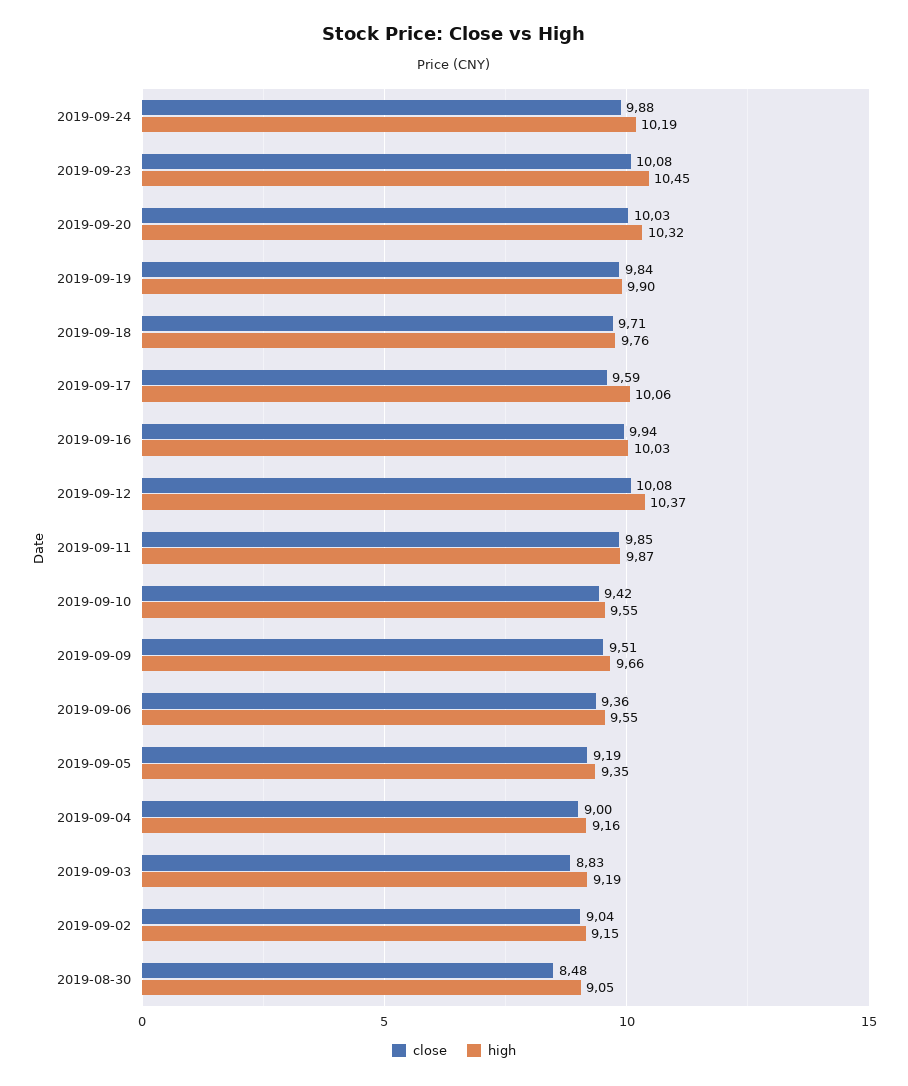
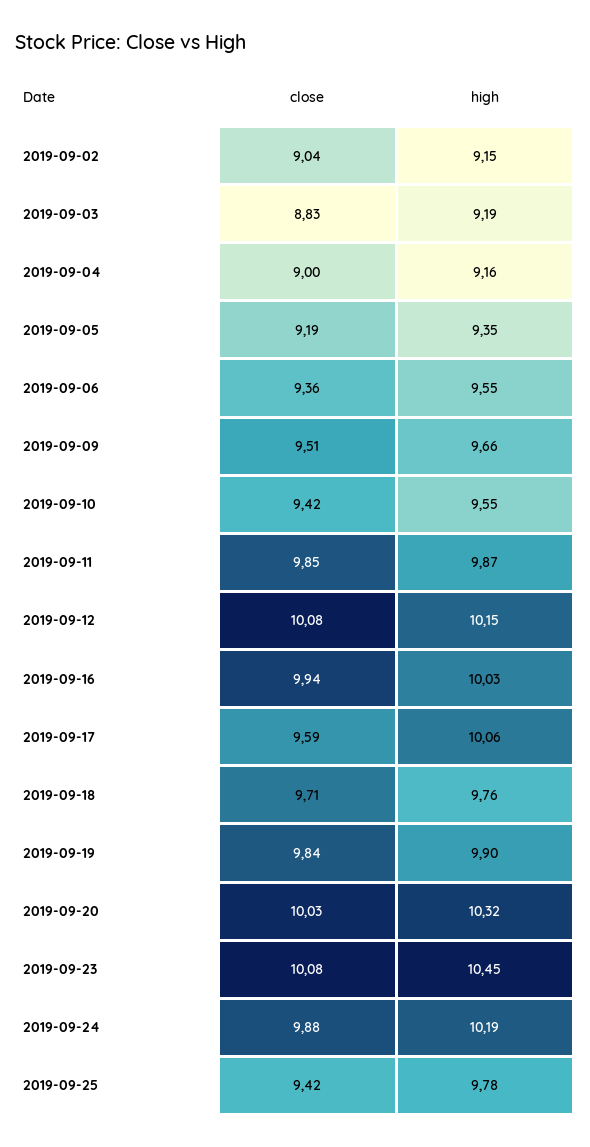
high, 2019-09-12: 10.37 -> 10.15
close, 2019-08-30: 8.48 -> none
high, 2019-08-30: 9.05 -> none
close, 2019-09-25: none -> 9.42
high, 2019-09-25: none -> 9.78

